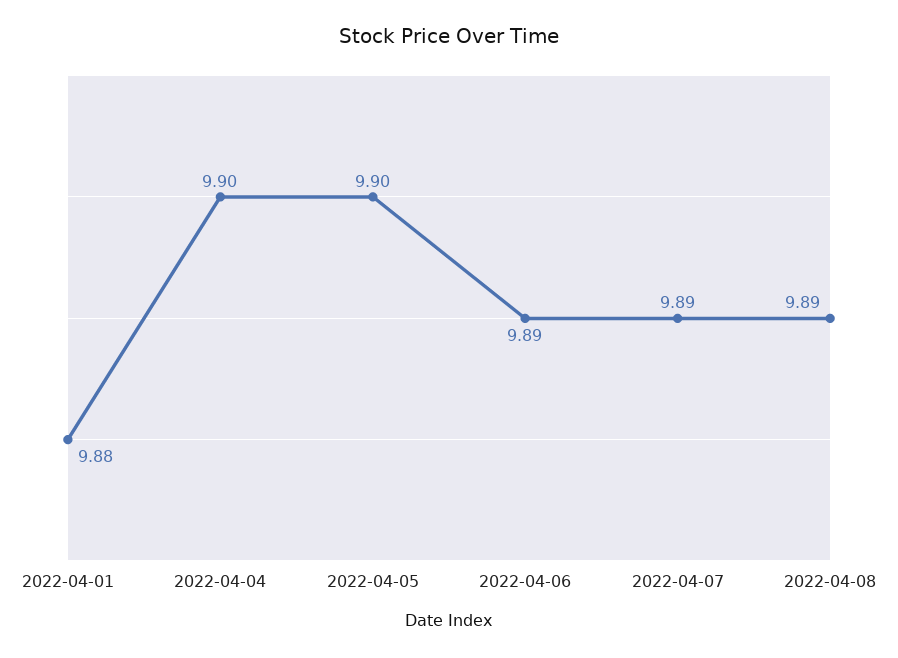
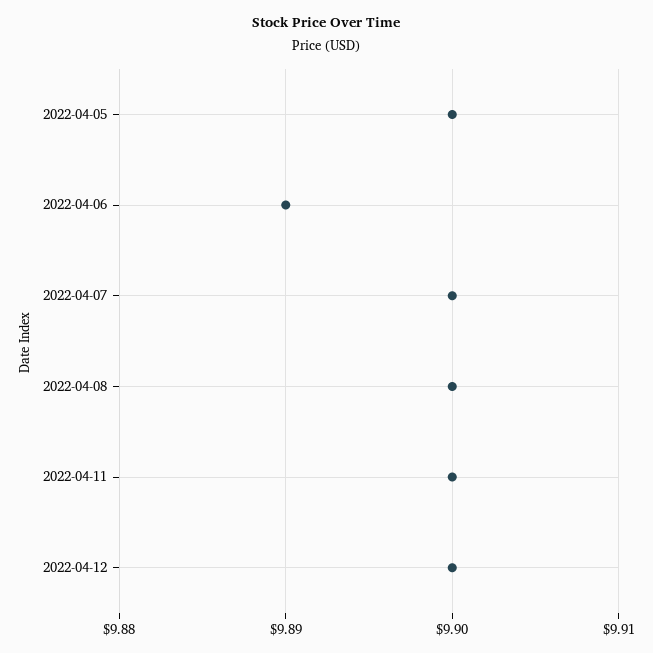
2022-04-01: 9.88 -> none
2022-04-04: 9.9 -> none
2022-04-07: 9.89 -> 9.9
2022-04-08: 9.89 -> 9.9
2022-04-11: none -> 9.9
2022-04-12: none -> 9.9

